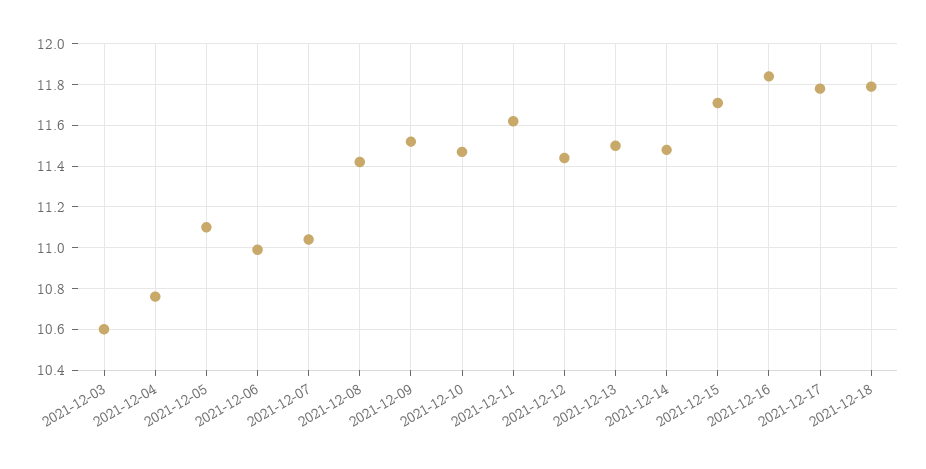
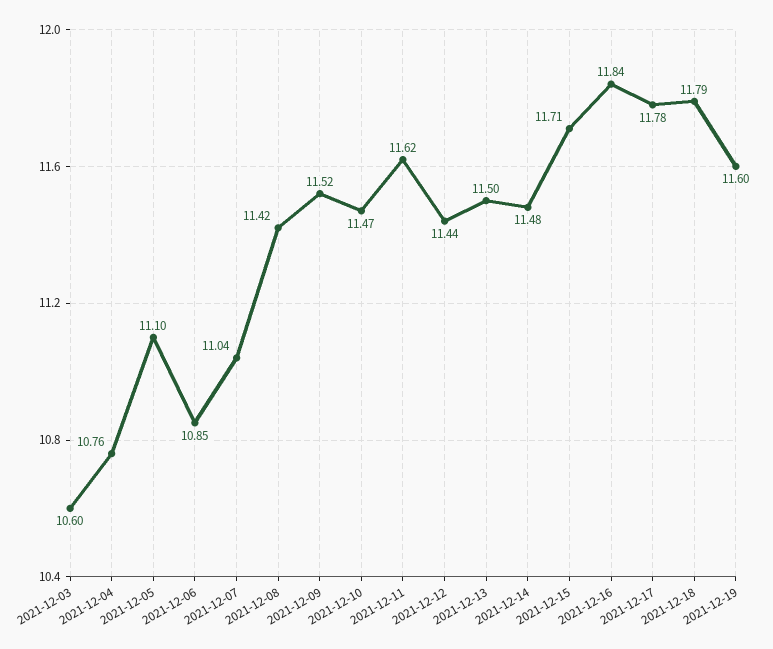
2021-12-06: 11 -> 10.85
2021-12-19: none -> 11.6

